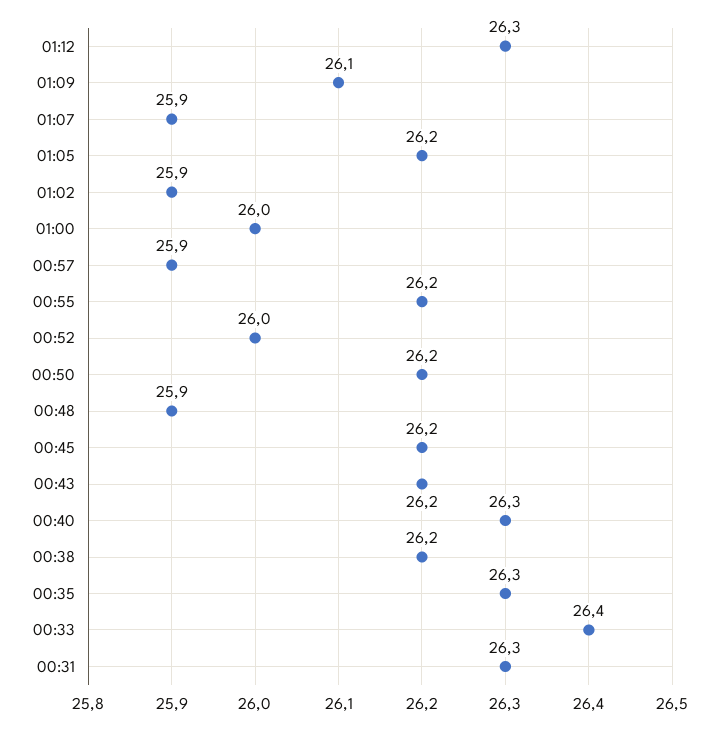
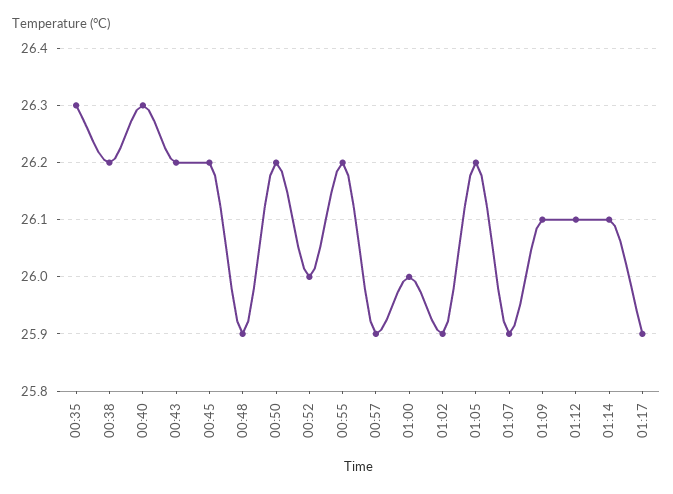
01:12: 26.3 -> 26.1
00:33: 26.4 -> none
00:31: 26.3 -> none
01:14: none -> 26.1
01:17: none -> 25.9

